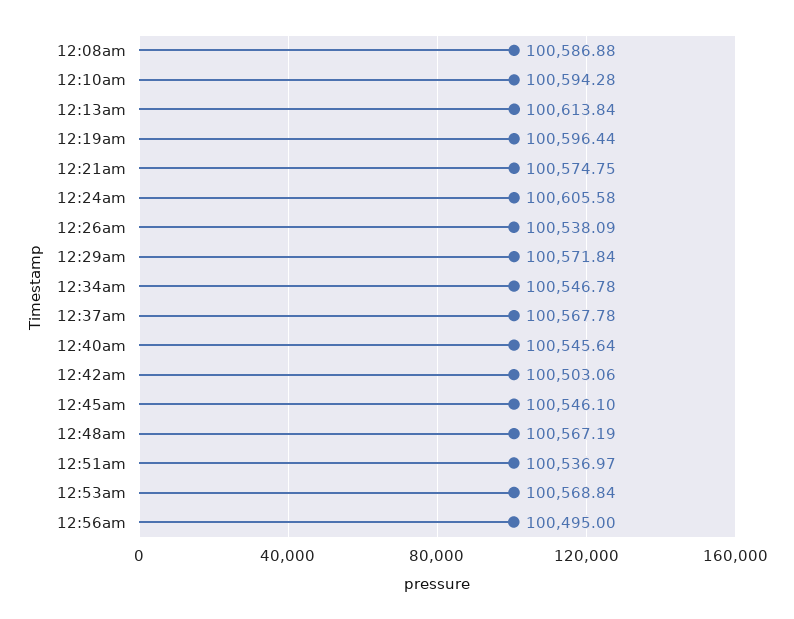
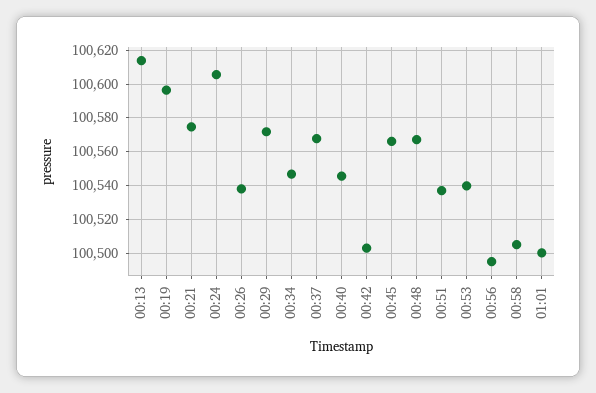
12:08am: 100586.88 -> none
12:10am: 100594.28 -> none
12:45am: 100546.1 -> 100565
12:53am: 100568.84 -> 100540
00:58: none -> 100505
01:01: none -> 100500

